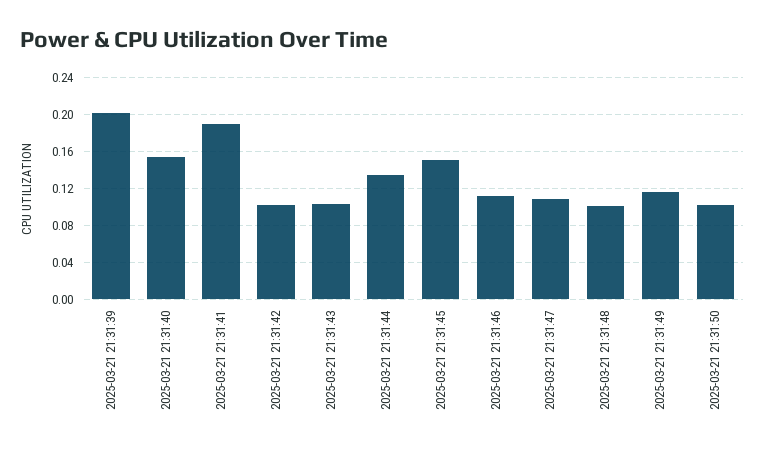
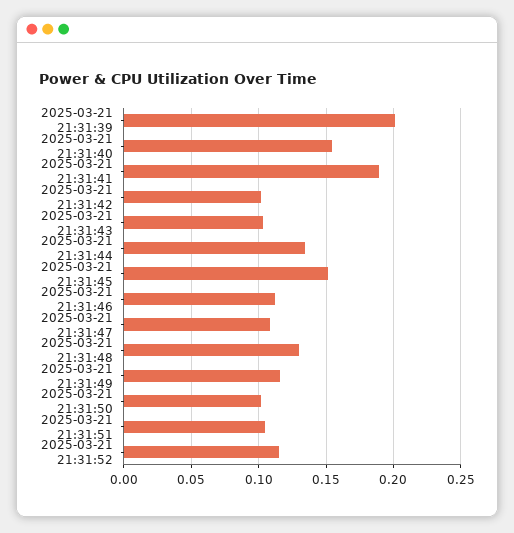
2025-03-21 21:31:48: 0.1 -> 0.13
2025-03-21 21:31:51: none -> 0.105
2025-03-21 21:31:52: none -> 0.115

